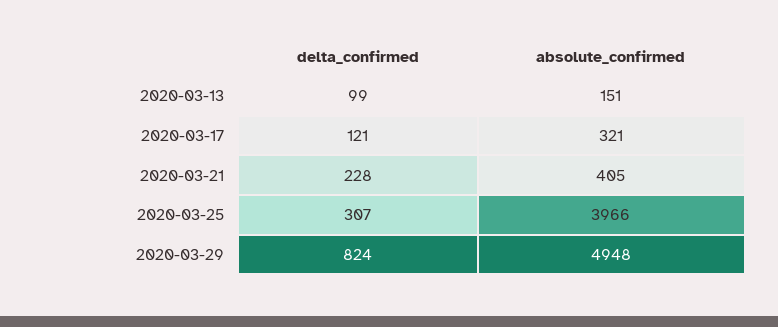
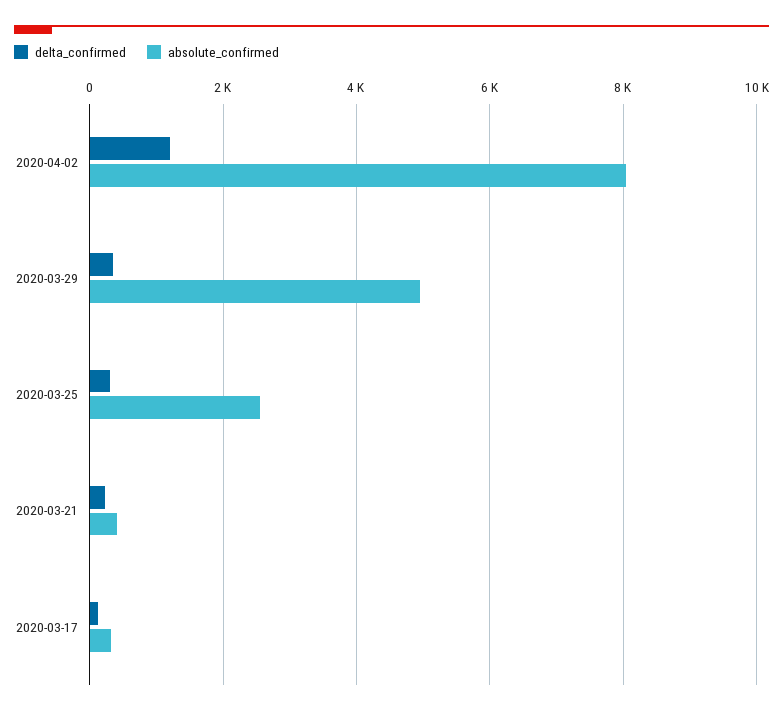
delta_confirmed, 2020-03-13: 99 -> none
absolute_confirmed, 2020-03-13: 151 -> none
absolute_confirmed, 2020-03-25: 3966 -> 2600
delta_confirmed, 2020-03-29: 824 -> 400
delta_confirmed, 2020-04-02: none -> 1200
absolute_confirmed, 2020-04-02: none -> 8000

